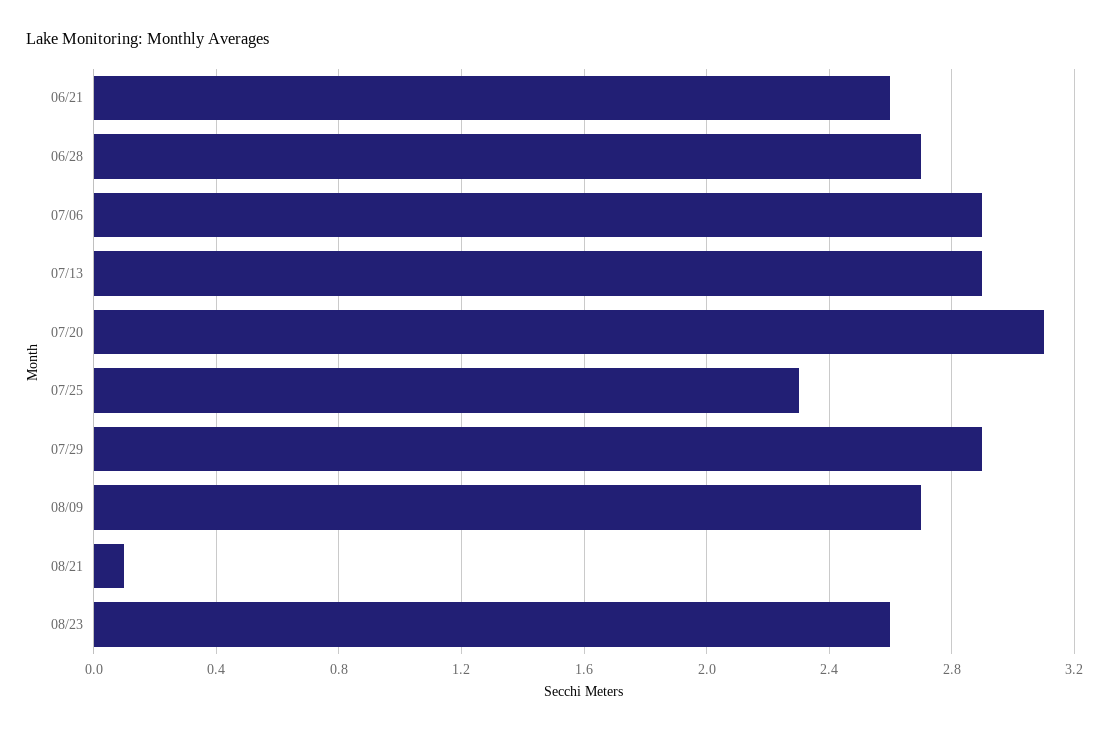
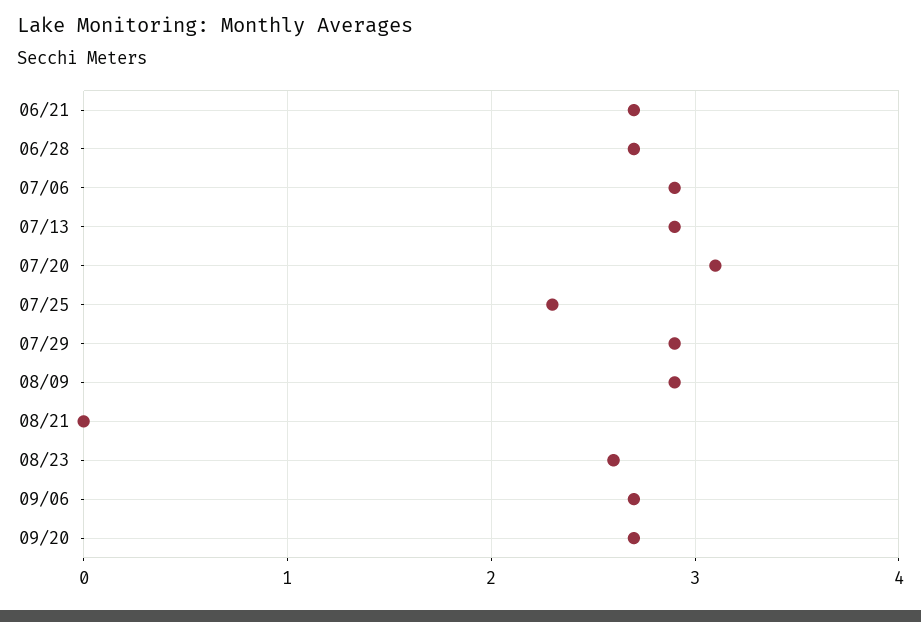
06/21: 2.6 -> 2.7
08/09: 2.7 -> 2.9
08/21: 0.1 -> 0
09/06: none -> 2.7
09/20: none -> 2.7

